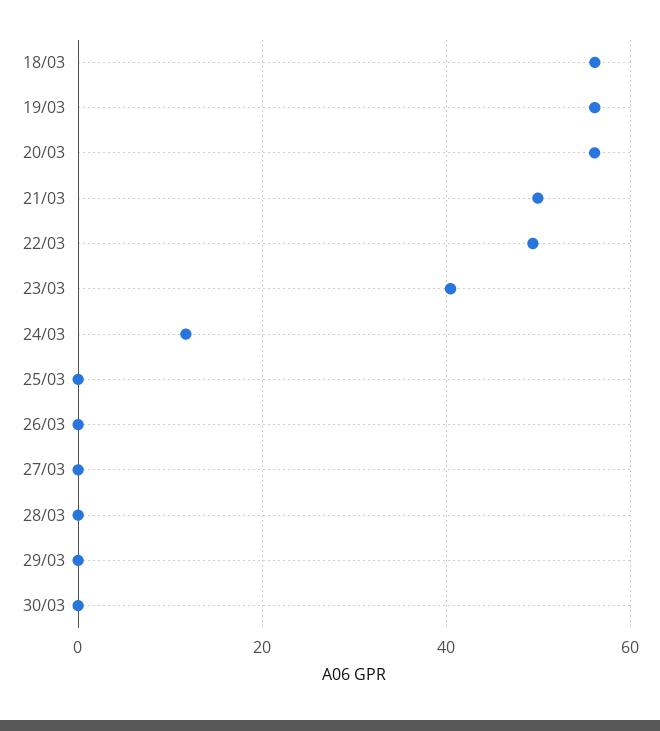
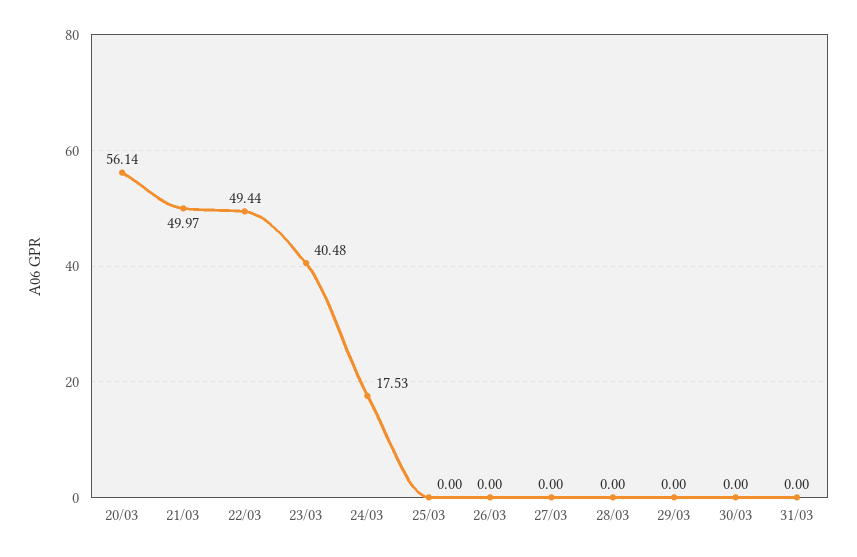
18/03: 56 -> none
19/03: 56 -> none
24/03: 12 -> 17.53
31/03: none -> 0

